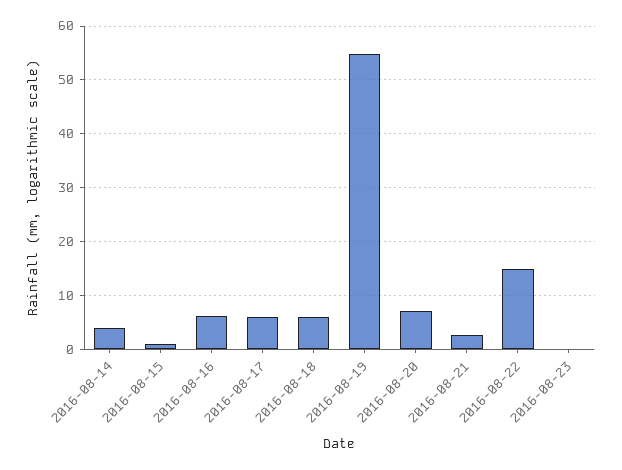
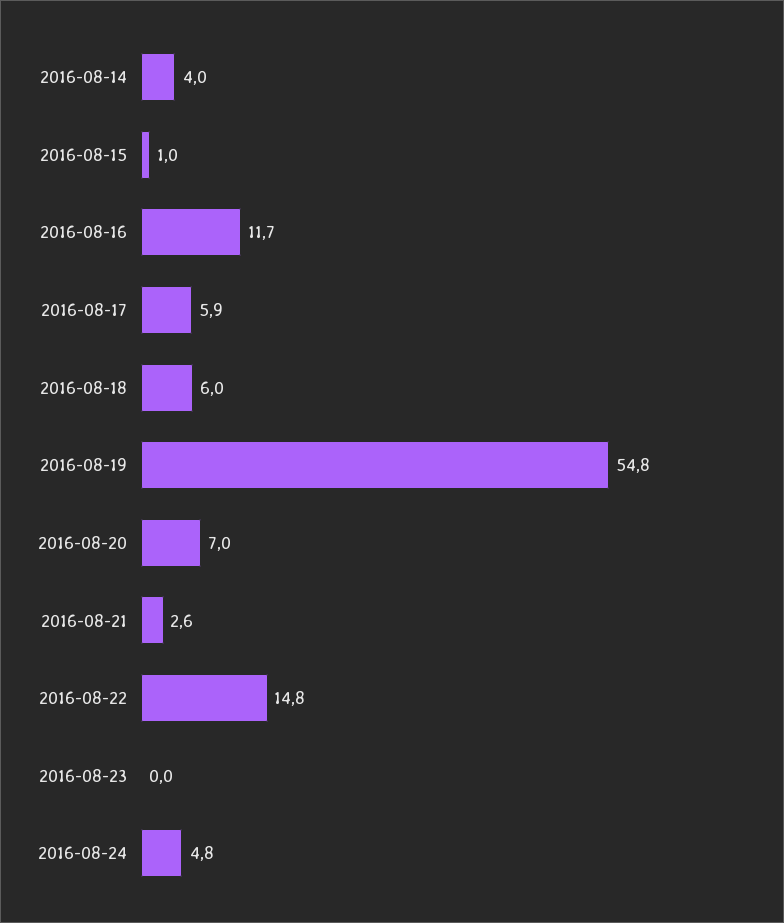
2016-08-16: 6 -> 11.7
2016-08-24: none -> 4.8

